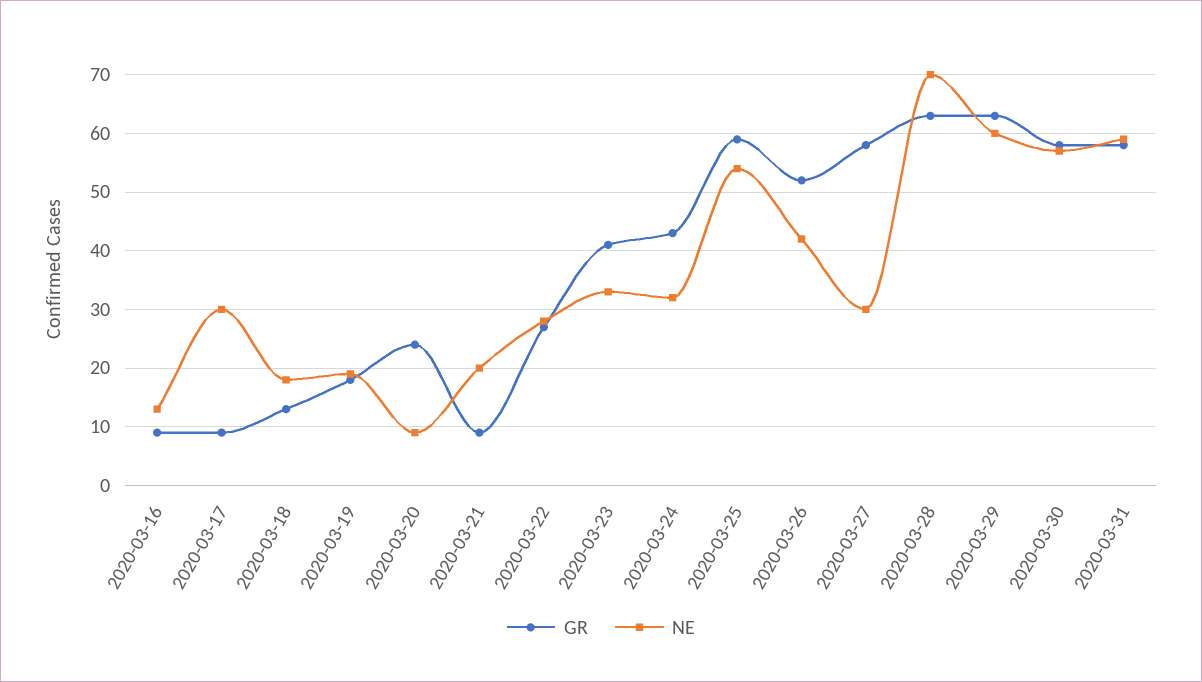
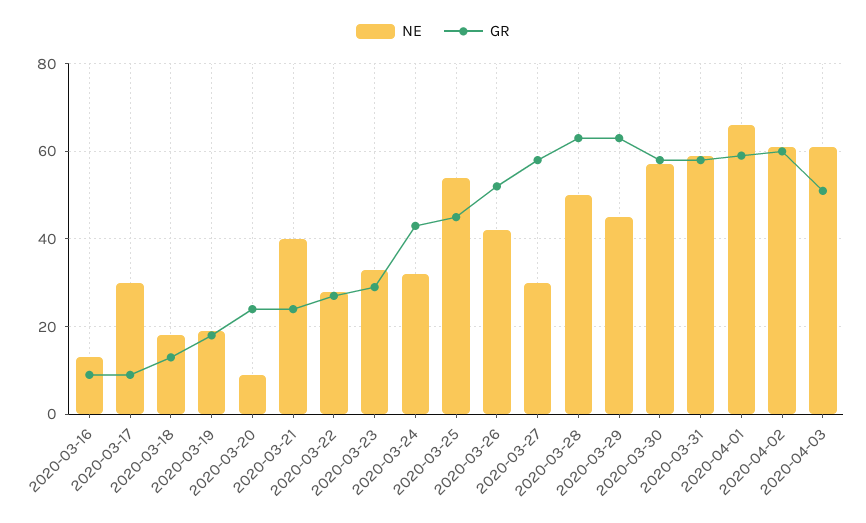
GR, 2020-03-21: 10 -> 25
NE, 2020-03-21: 20 -> 40
GR, 2020-03-23: 40 -> 30
GR, 2020-03-25: 60 -> 45
NE, 2020-03-28: 70 -> 50
NE, 2020-03-29: 60 -> 45
NE, 2020-04-01: none -> 65
GR, 2020-04-01: none -> 60
NE, 2020-04-02: none -> 60
GR, 2020-04-02: none -> 60
NE, 2020-04-03: none -> 60
GR, 2020-04-03: none -> 50

